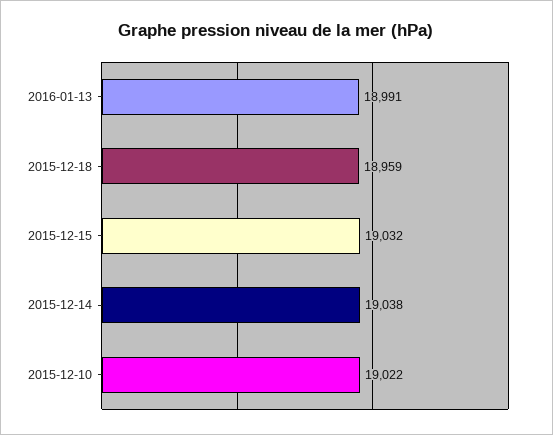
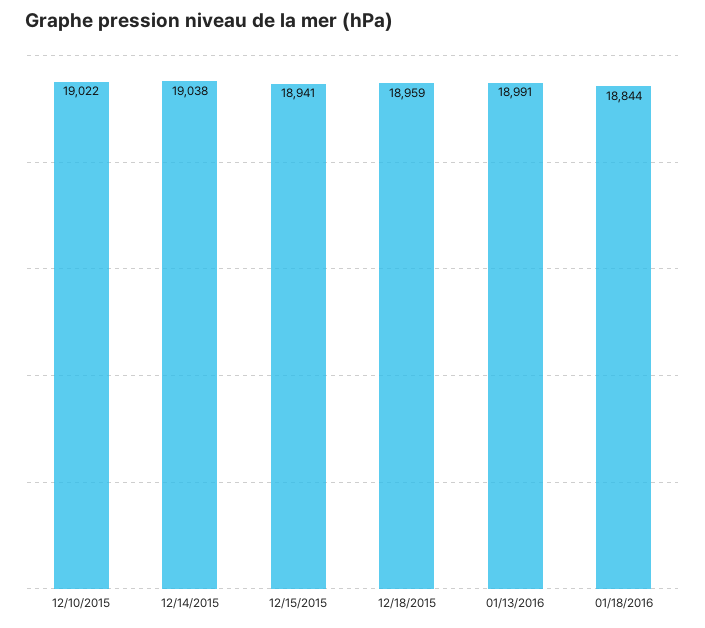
2015-12-15: 19032 -> 18941
01/18/2016: none -> 18844

